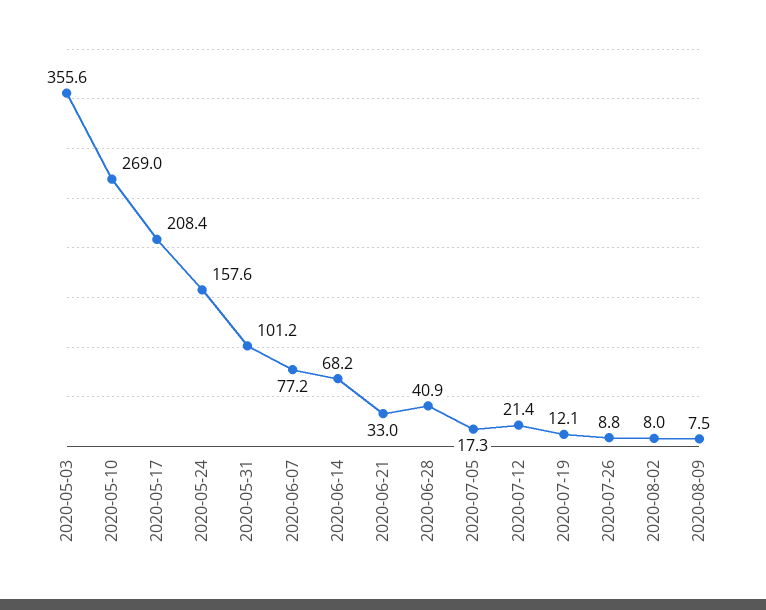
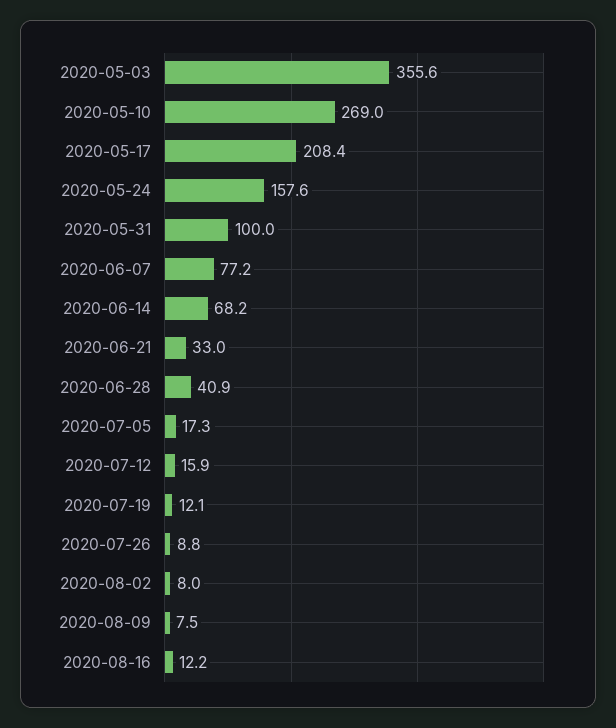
2020-05-31: 101.2 -> 100
2020-07-12: 21.4 -> 15.9
2020-08-16: none -> 12.2

